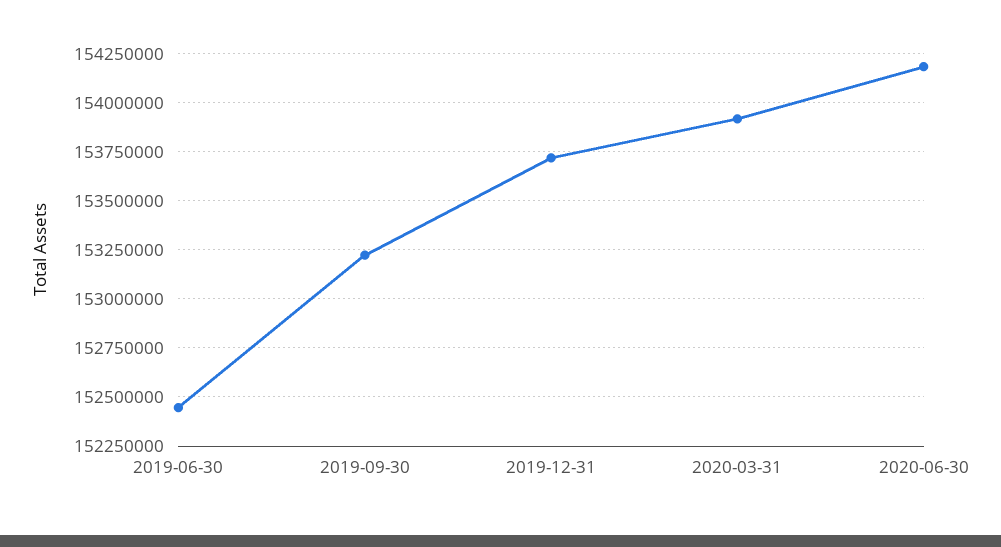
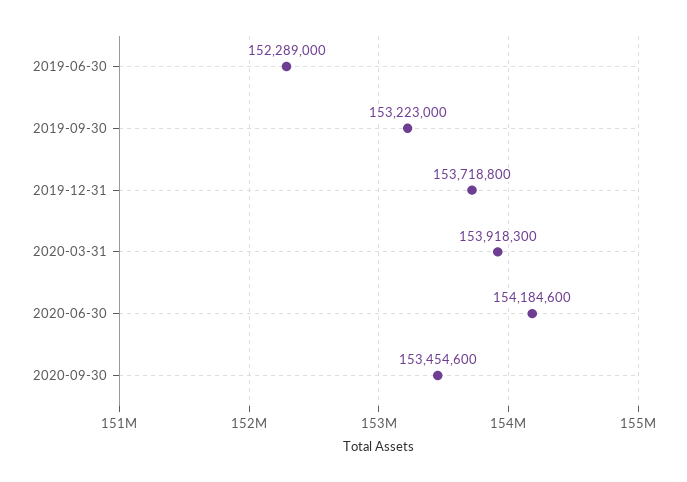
2019-06-30: 152450000 -> 152289000
2020-09-30: none -> 153454600

